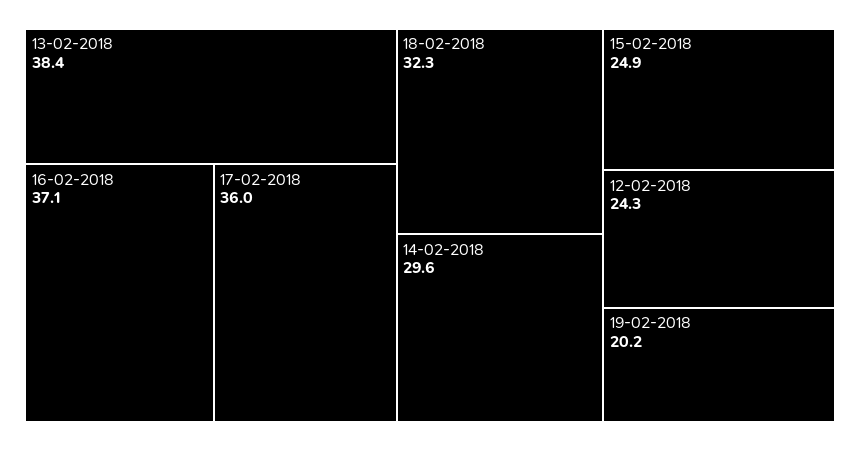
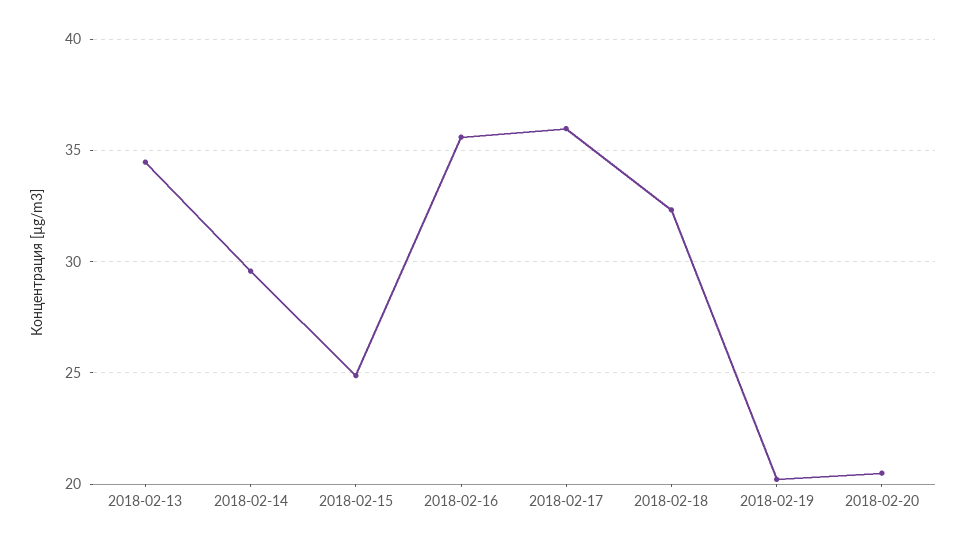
13-02-2018: 38.4 -> 34.5
16-02-2018: 37.1 -> 35.5
12-02-2018: 24.3 -> none
2018-02-20: none -> 20.5

